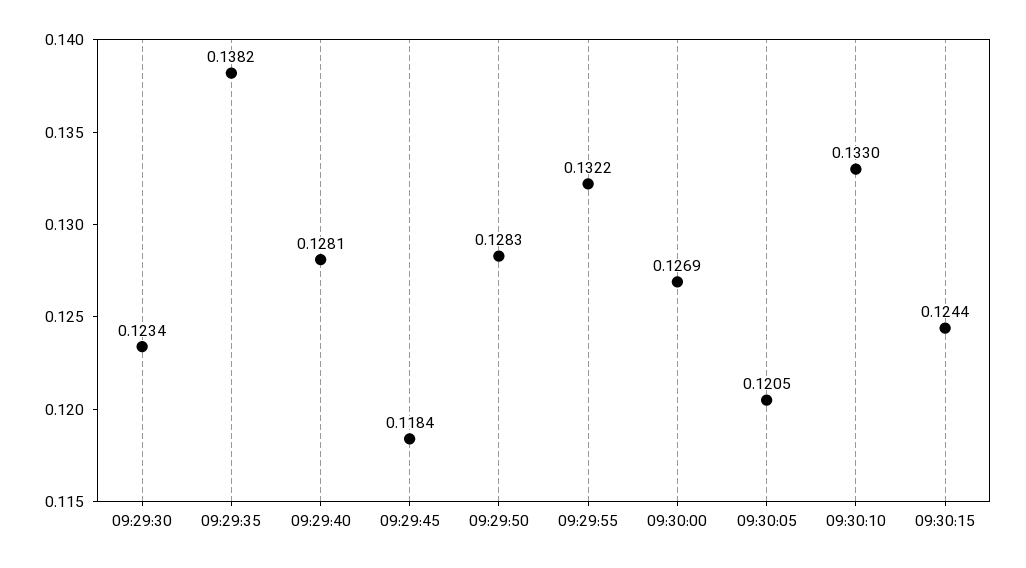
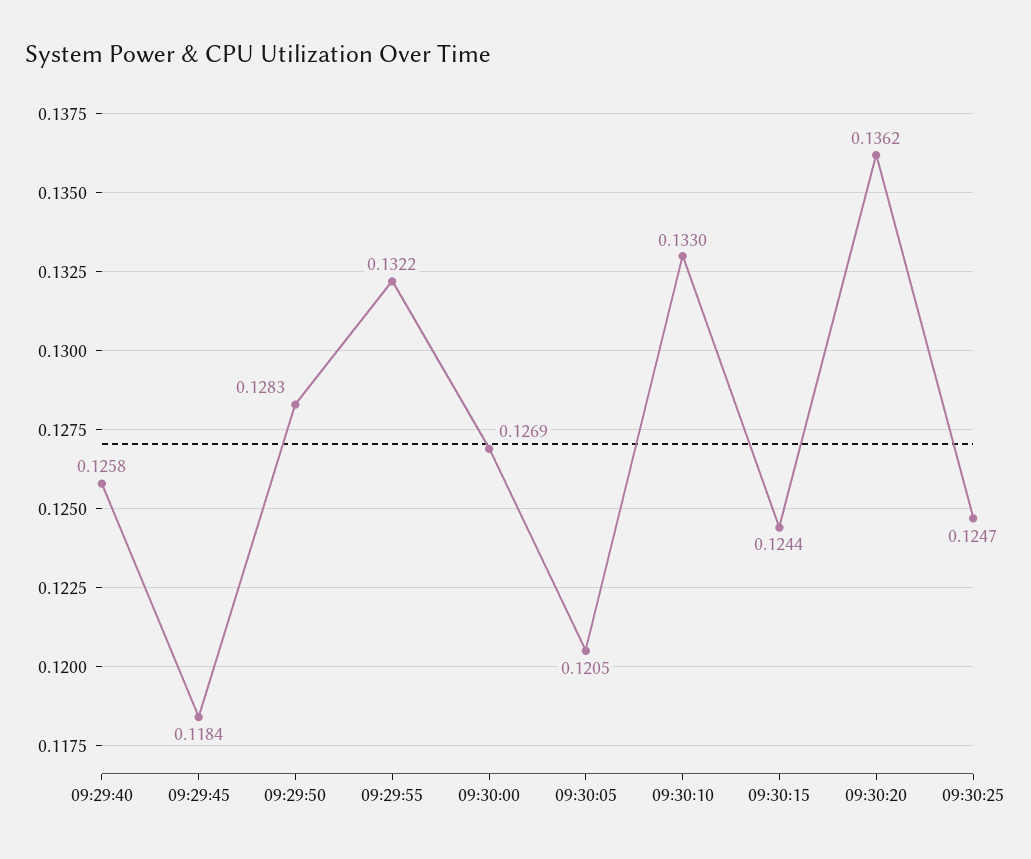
09:29:30: 0.1234 -> none
09:29:35: 0.1382 -> none
09:29:40: 0.1281 -> 0.1258
09:30:20: none -> 0.1362
09:30:25: none -> 0.1247

